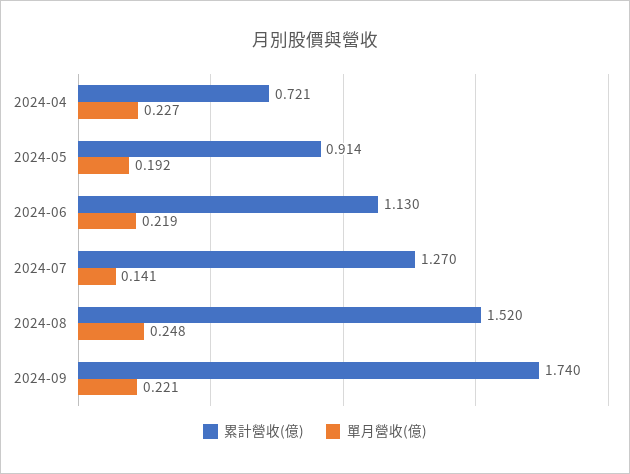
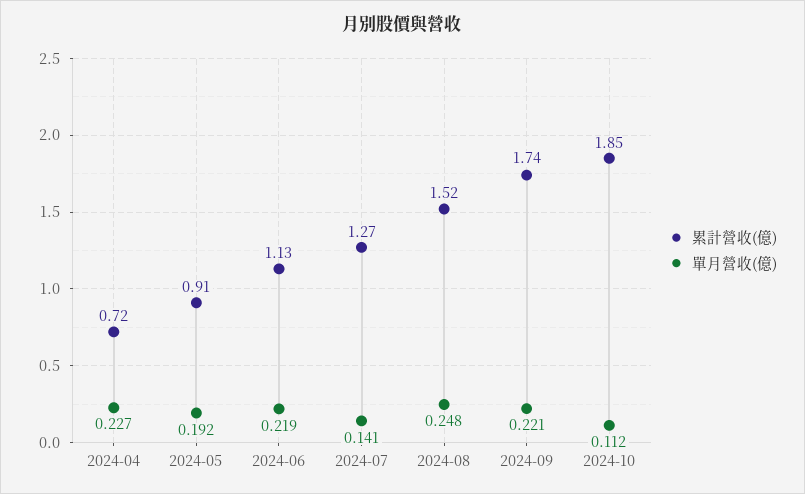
累計營收(億), 2024-10: none -> 1.85
單月營收(億), 2024-10: none -> 0.112

